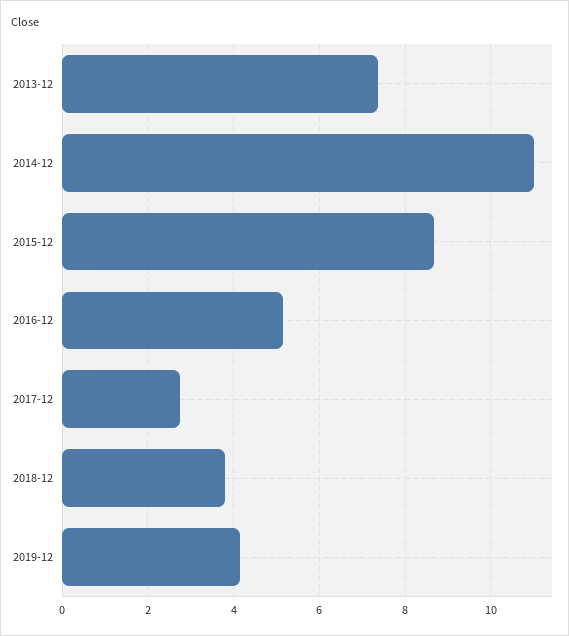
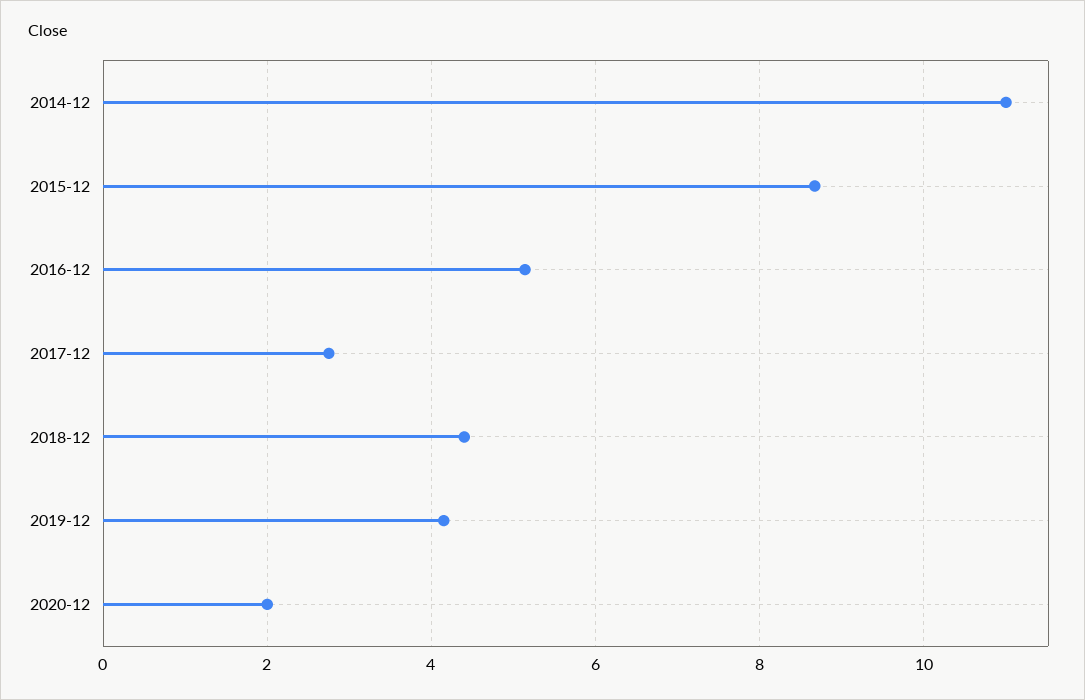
2013-12: 7.4 -> none
2018-12: 3.8 -> 4.4
2020-12: none -> 2

